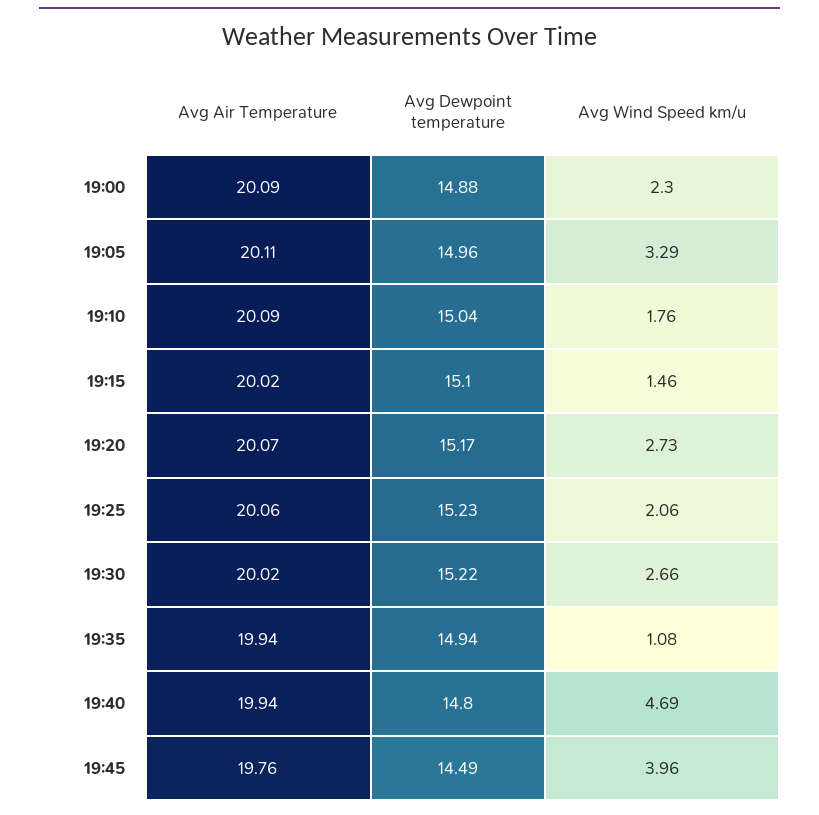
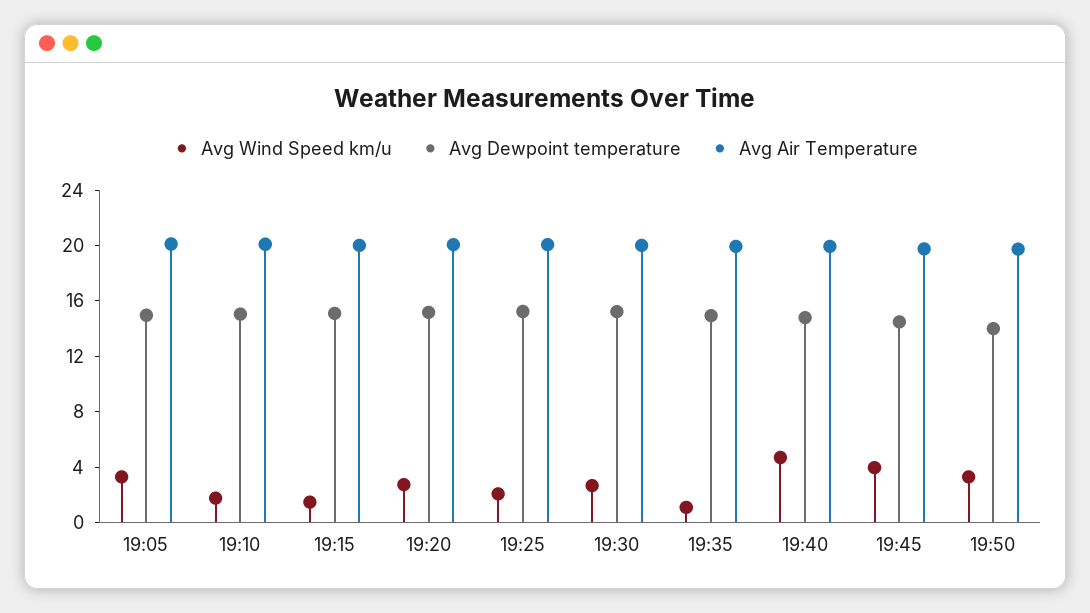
Avg Air Temperature, 19:00: 20.09 -> none
Avg Dewpoint temperature, 19:00: 14.88 -> none
Avg Wind Speed km/u, 19:00: 2.3 -> none
Avg Wind Speed km/u, 19:50: none -> 3
Avg Dewpoint temperature, 19:50: none -> 14
Avg Air Temperature, 19:50: none -> 20

